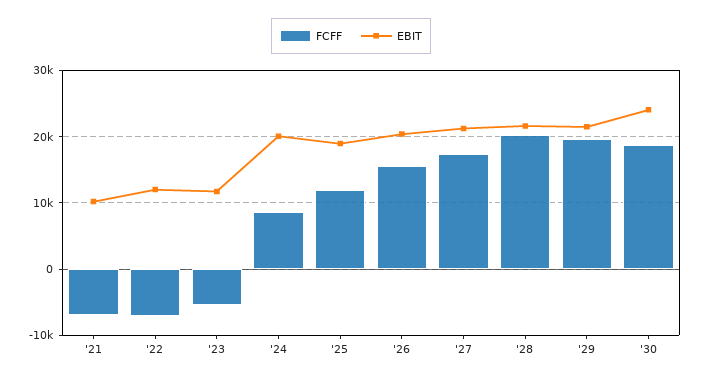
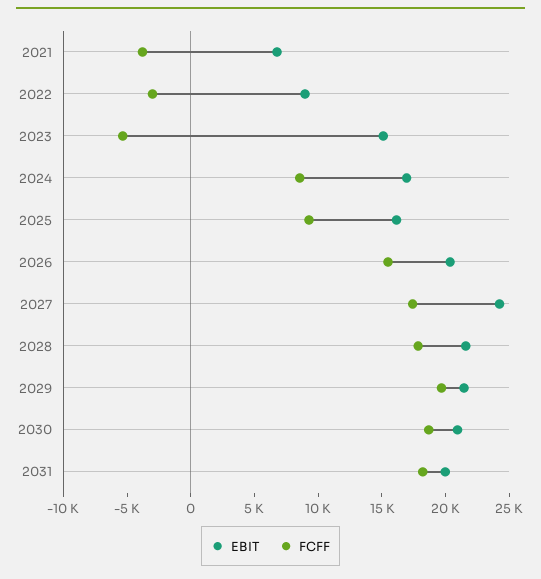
FCFF, '21: -7000 -> -4000
EBIT, '21: 10000 -> 7000
FCFF, '22: -7000 -> -3000
EBIT, '22: 12000 -> 9000
EBIT, '23: 12000 -> 15000
EBIT, '24: 20000 -> 17000
FCFF, '25: 12000 -> 9000
EBIT, '25: 19000 -> 16000
EBIT, '27: 21000 -> 24000
FCFF, '28: 20000 -> 18000
EBIT, '30: 24000 -> 21000
EBIT, 2031: none -> 20000
FCFF, 2031: none -> 18000

